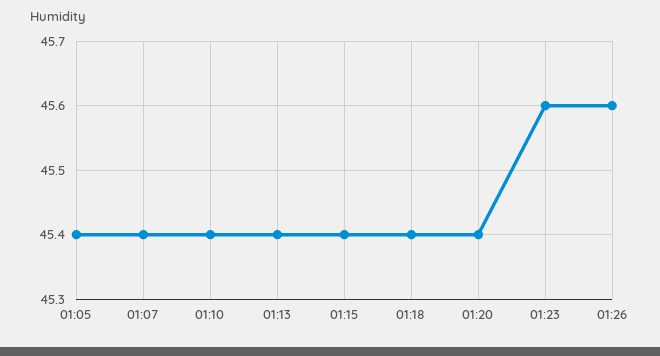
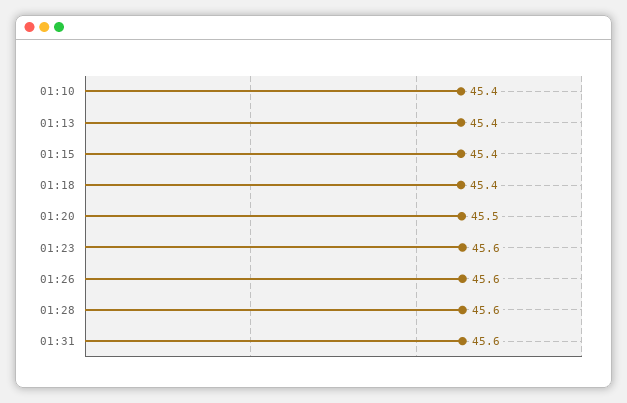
01:05: 45.4 -> none
01:07: 45.4 -> none
01:20: 45.4 -> 45.5
01:28: none -> 45.6
01:31: none -> 45.6

